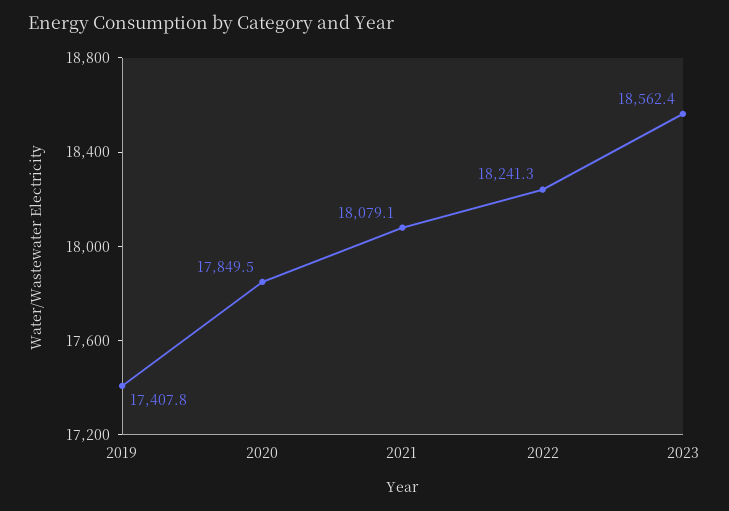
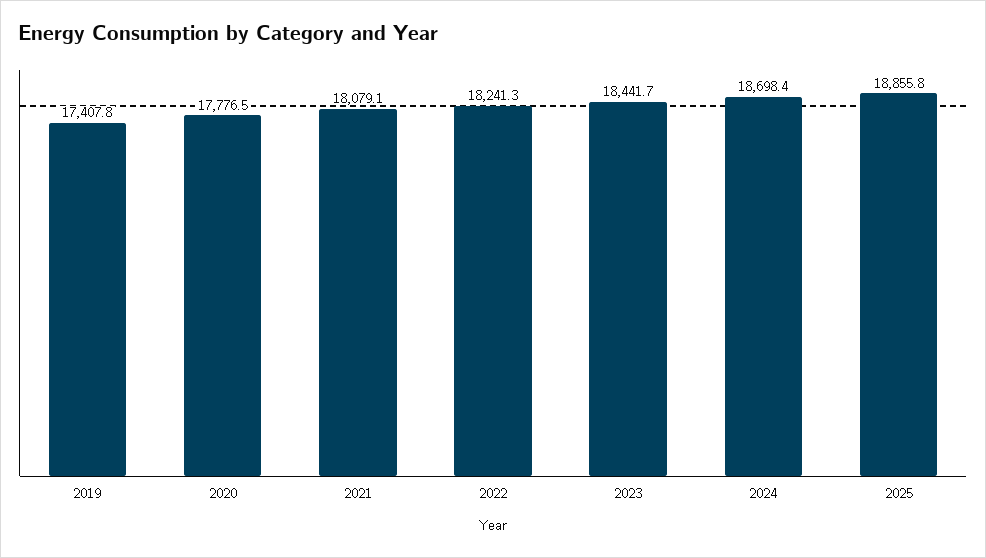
2020: 17849.5 -> 17776.5
2023: 18562.4 -> 18441.7
2024: none -> 18698.4
2025: none -> 18855.8

